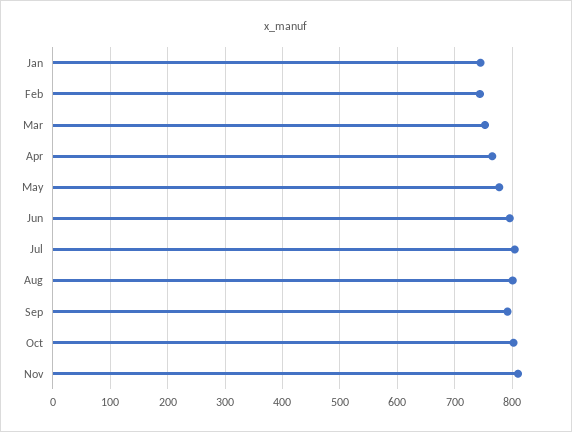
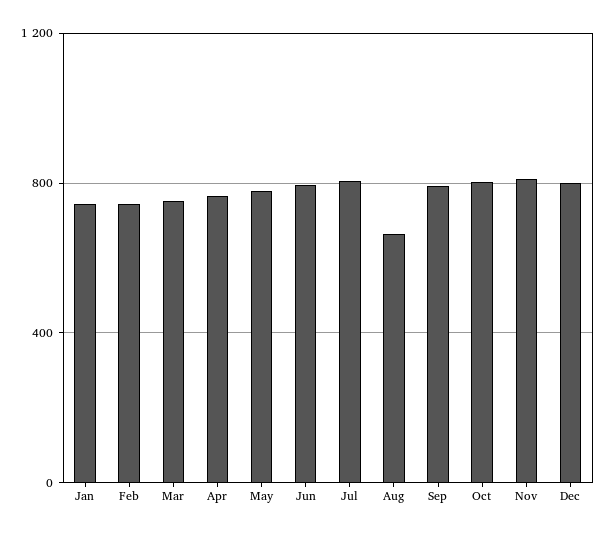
Aug: 800 -> 650
Dec: none -> 800

